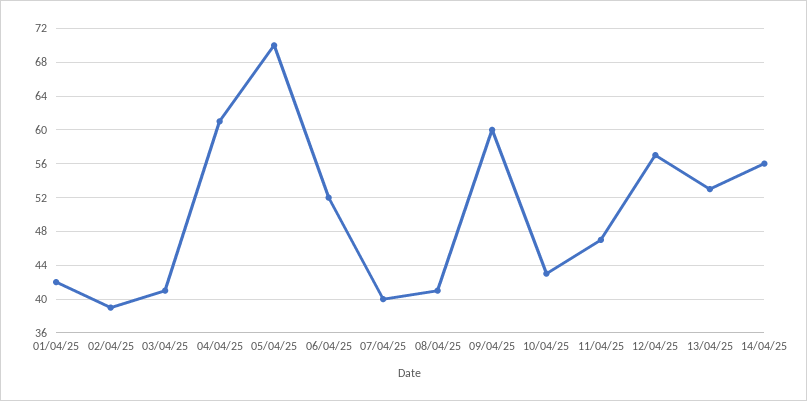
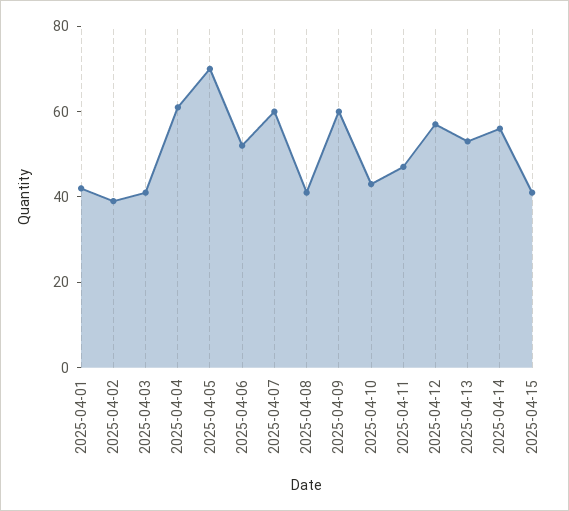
07/04/25: 40 -> 60
2025-04-15: none -> 40

